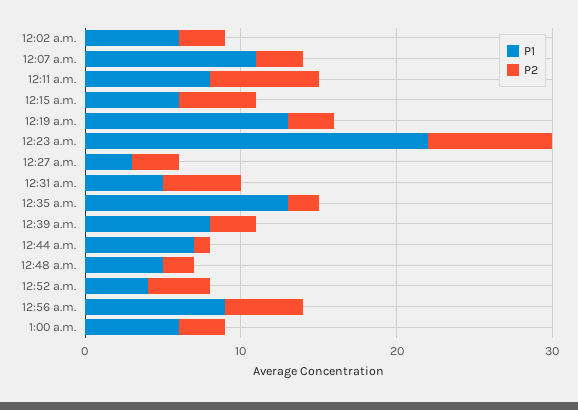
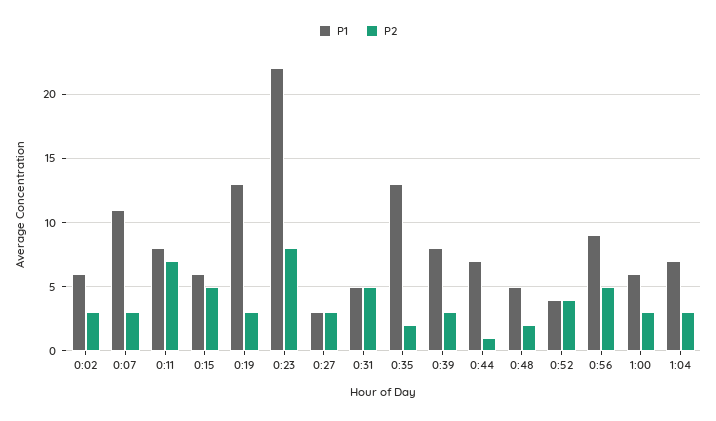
P1, 1:04: none -> 7
P2, 1:04: none -> 3

